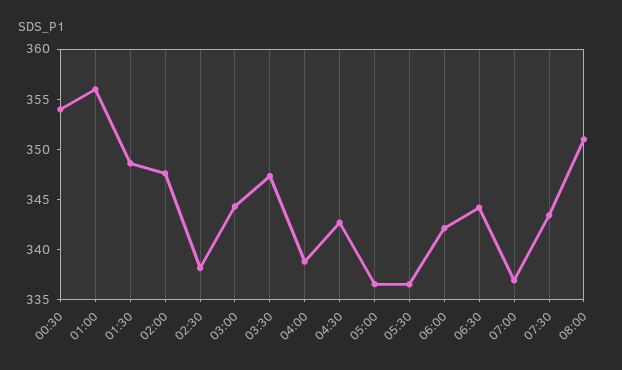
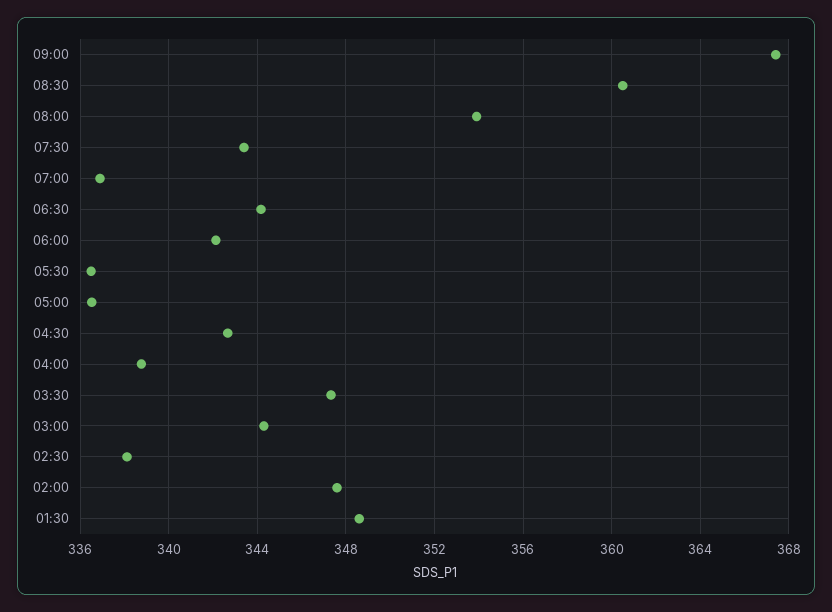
00:30: 354 -> none
01:00: 356 -> none
08:00: 351 -> 354
09:00: none -> 367.5
08:30: none -> 360.5

